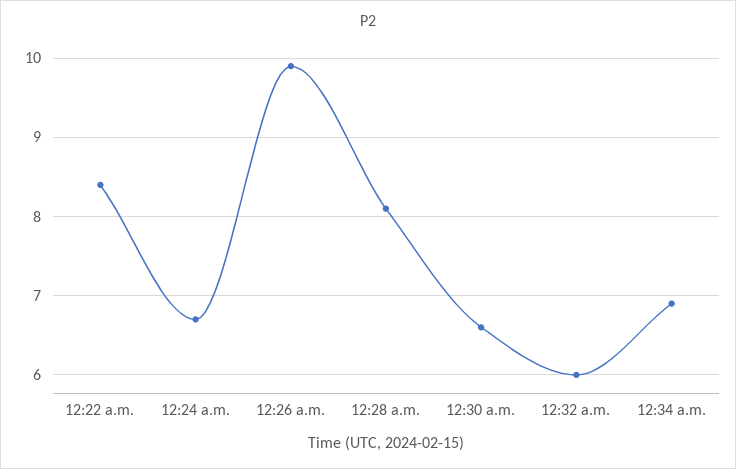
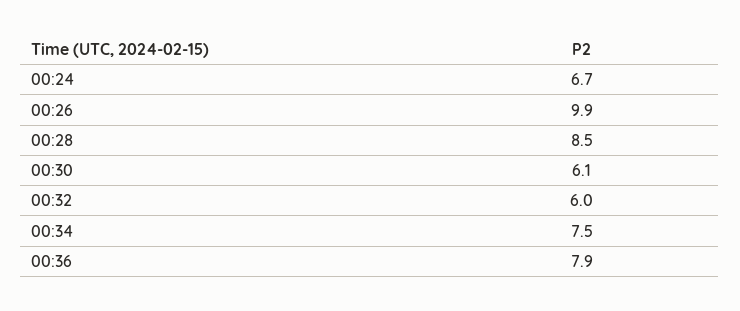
12:22 a.m.: 8.4 -> none
12:28 a.m.: 8.1 -> 8.5
12:30 a.m.: 6.6 -> 6.1
12:34 a.m.: 6.9 -> 7.5
00:36: none -> 7.9

